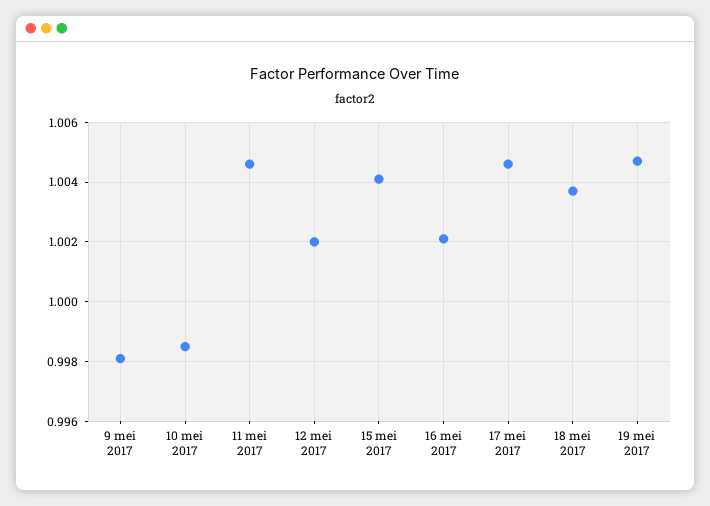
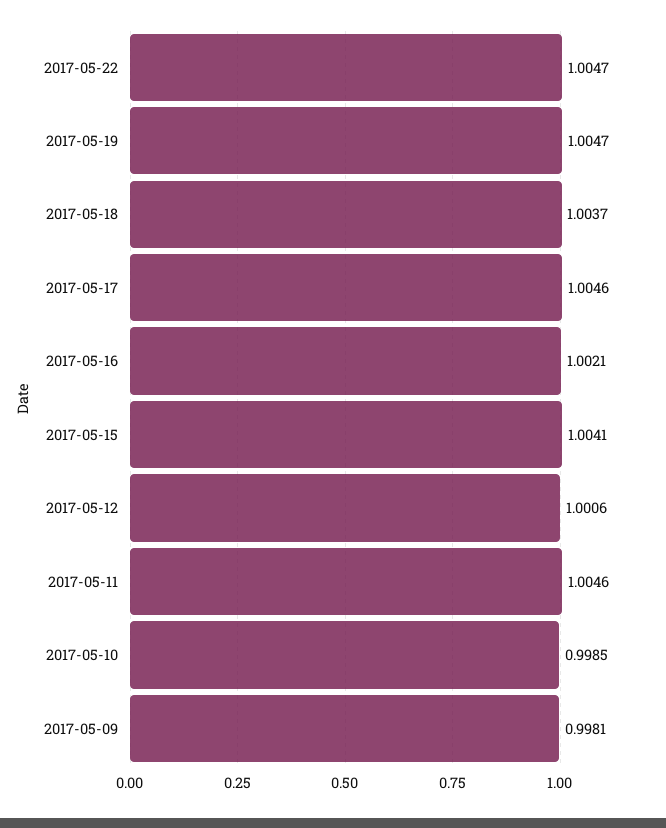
12 mei 2017: 1.002 -> 1.0006
2017-05-22: none -> 1.0047

